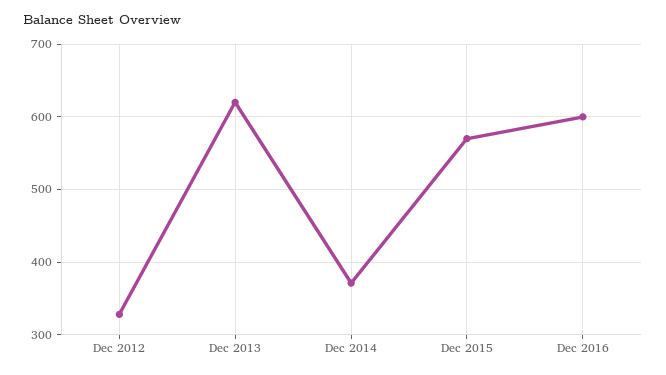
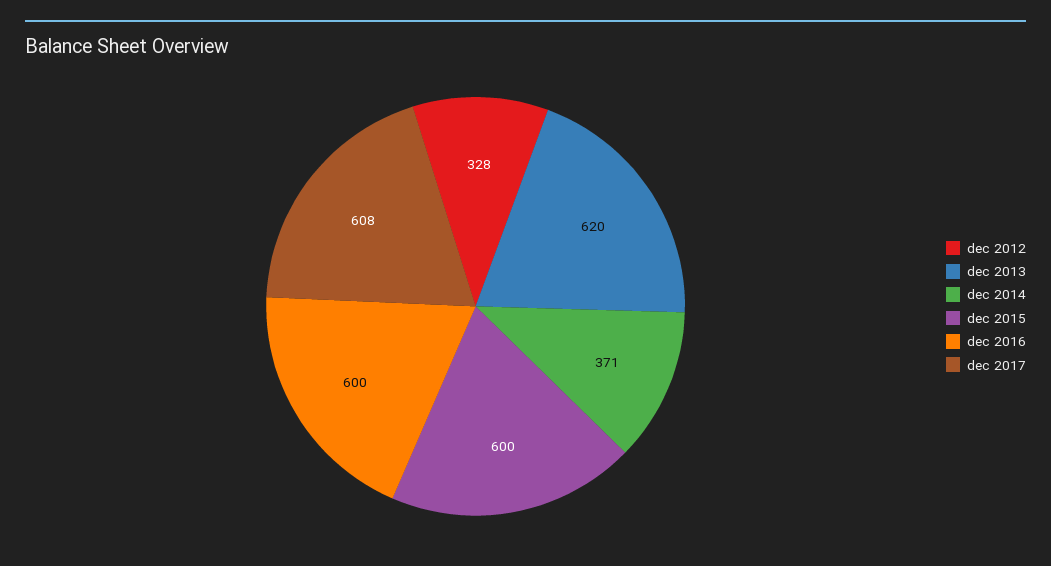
Dec 2015: 570 -> 600
dec 2017: none -> 608

